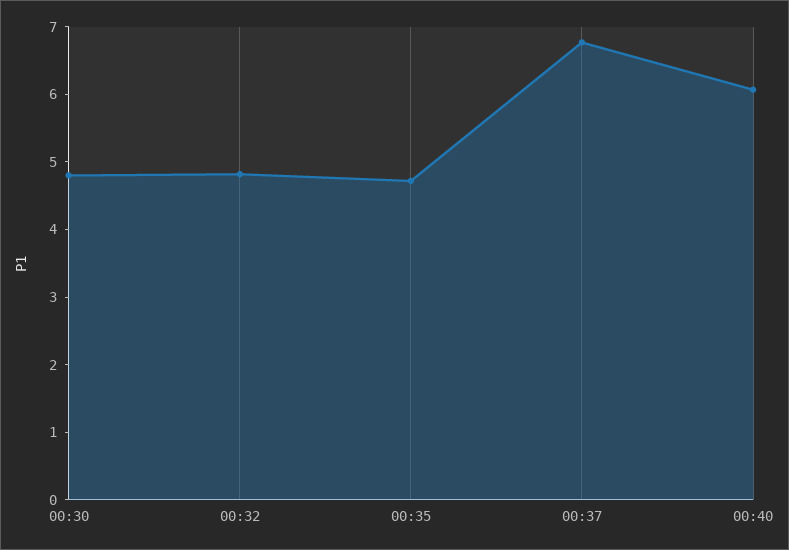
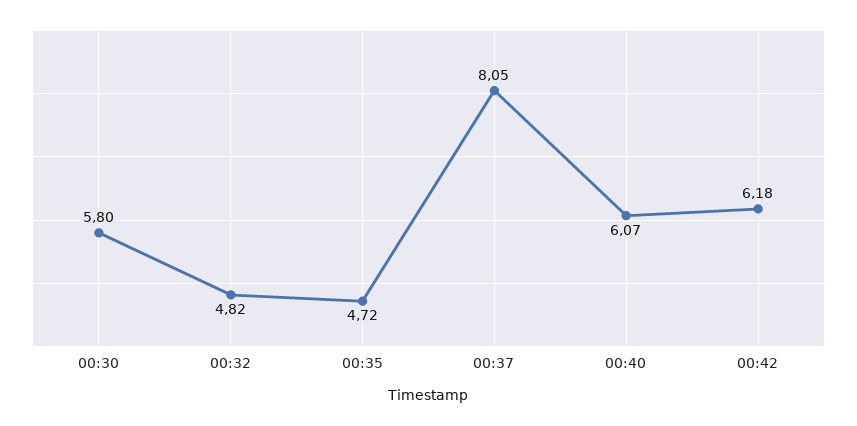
00:30: 4.8 -> 5.8
00:37: 6.8 -> 8.05
00:42: none -> 6.18

